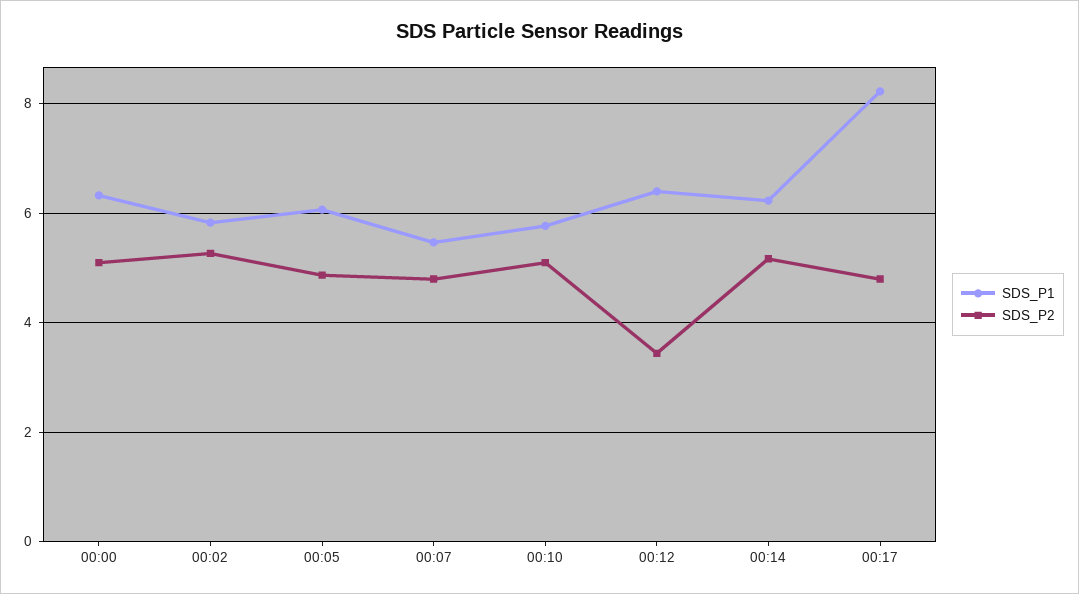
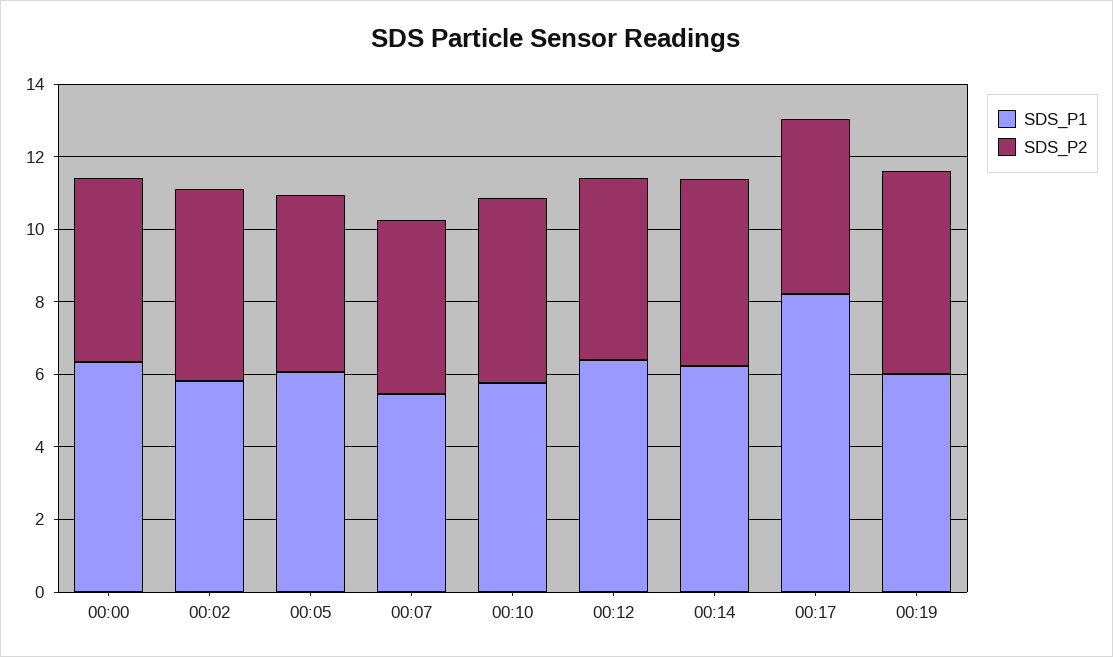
SDS_P2, 00:12: 3.4 -> 5
SDS_P1, 00:19: none -> 6
SDS_P2, 00:19: none -> 5.5

